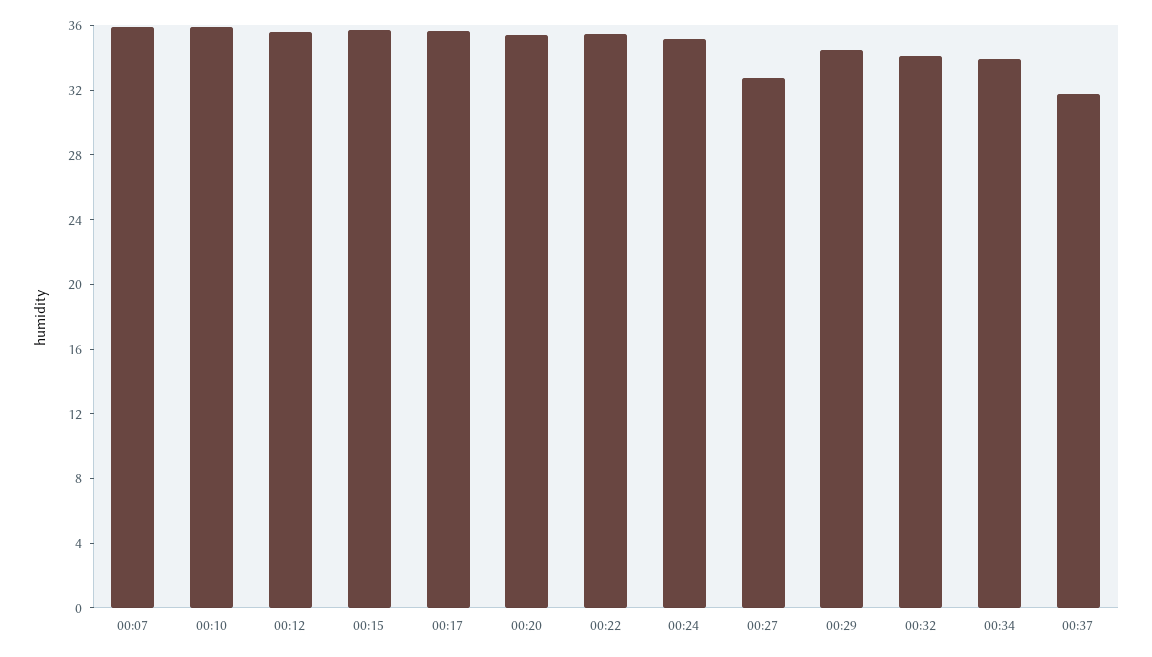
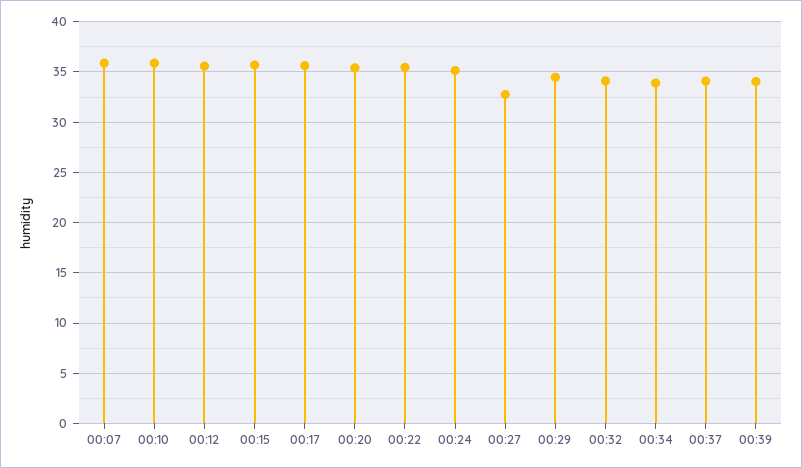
00:37: 32 -> 34
00:39: none -> 34

